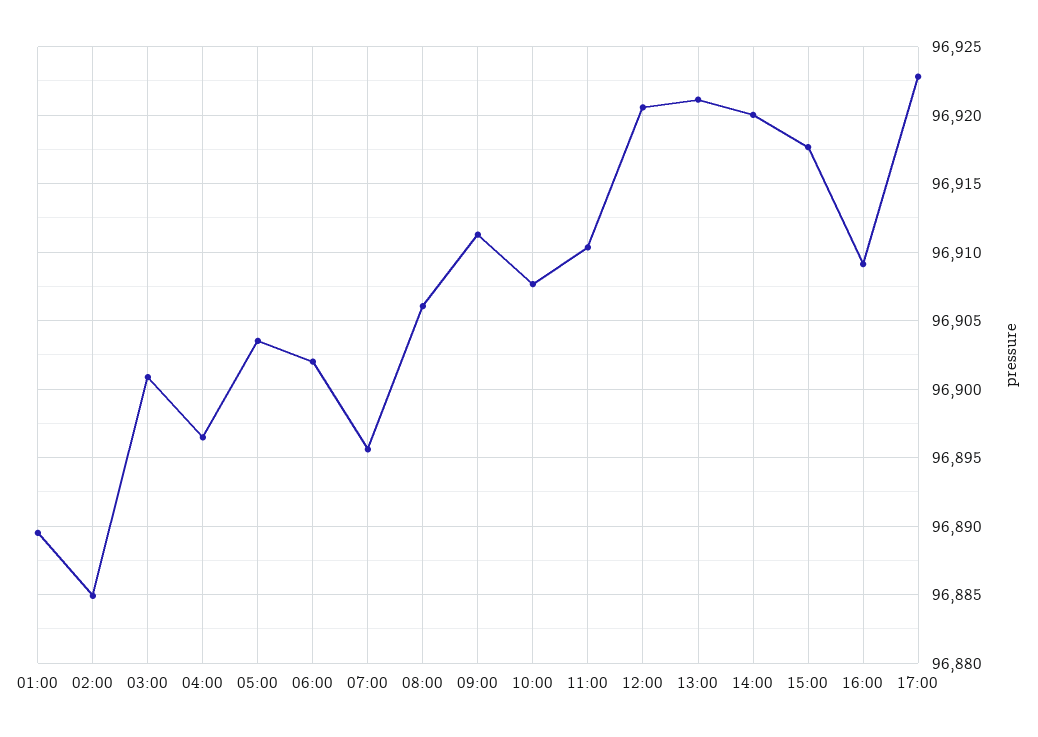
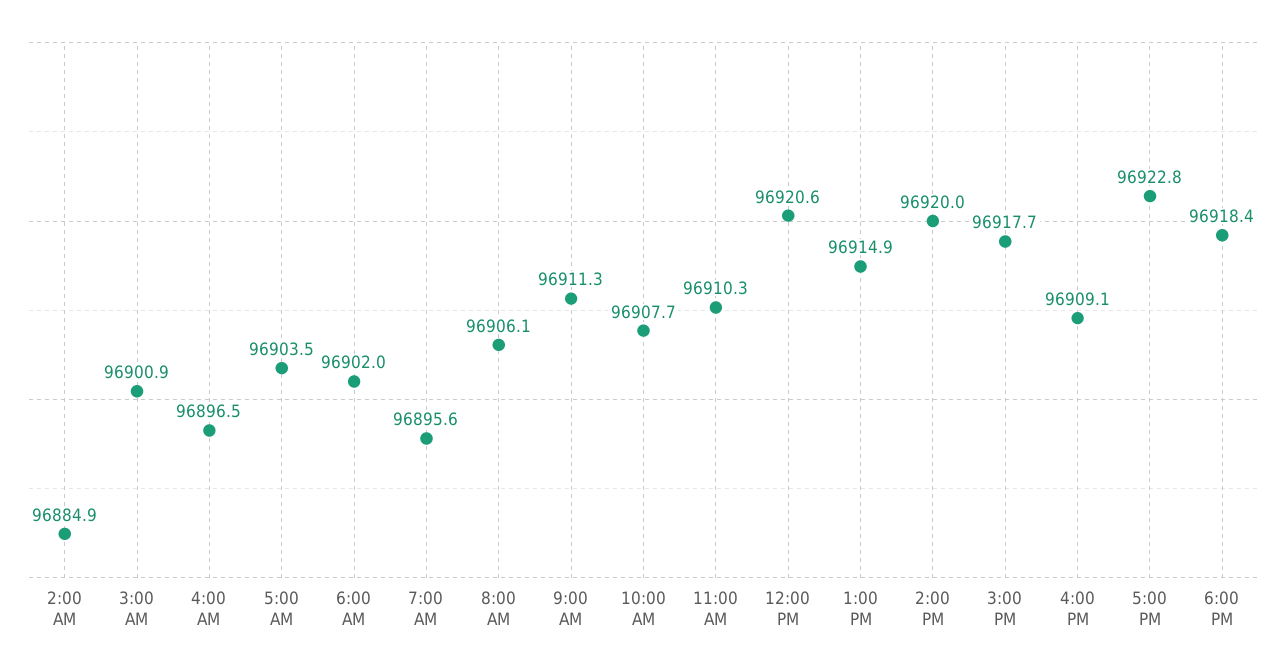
01:00: 96889.5 -> none
13:00: 96921 -> 96914.9
6:00 PM: none -> 96918.4

